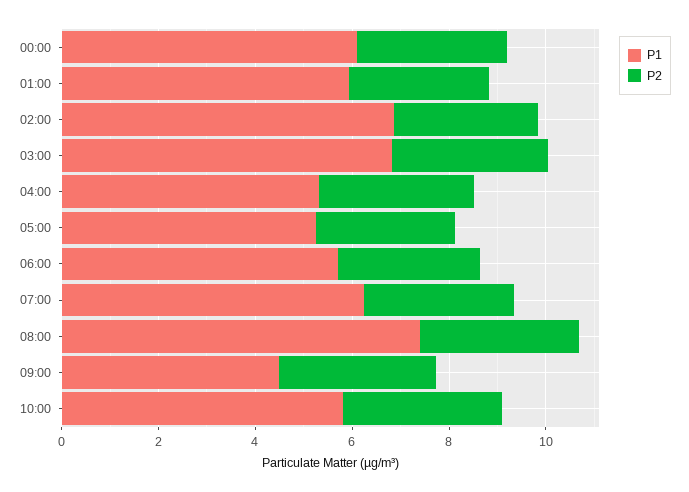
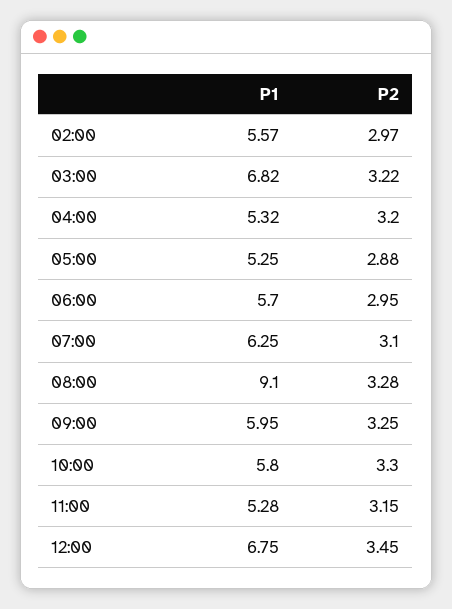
P1, 00:00: 6 -> none
P2, 00:00: 3 -> none
P1, 01:00: 6 -> none
P2, 01:00: 3 -> none
P1, 02:00: 7 -> 5.57
P1, 08:00: 7.5 -> 9.1
P1, 09:00: 4.5 -> 5.95
P1, 11:00: none -> 5.28
P2, 11:00: none -> 3.15
P1, 12:00: none -> 6.75
P2, 12:00: none -> 3.45

